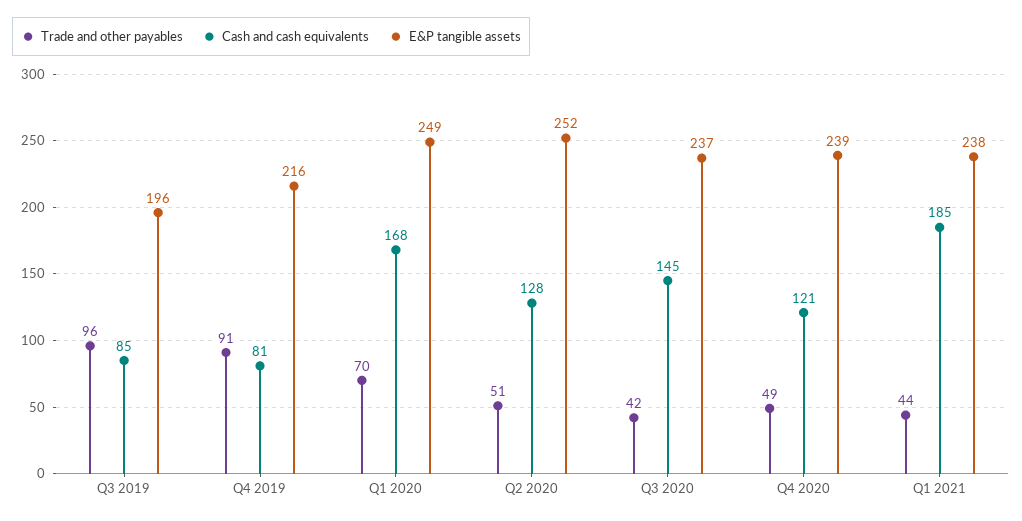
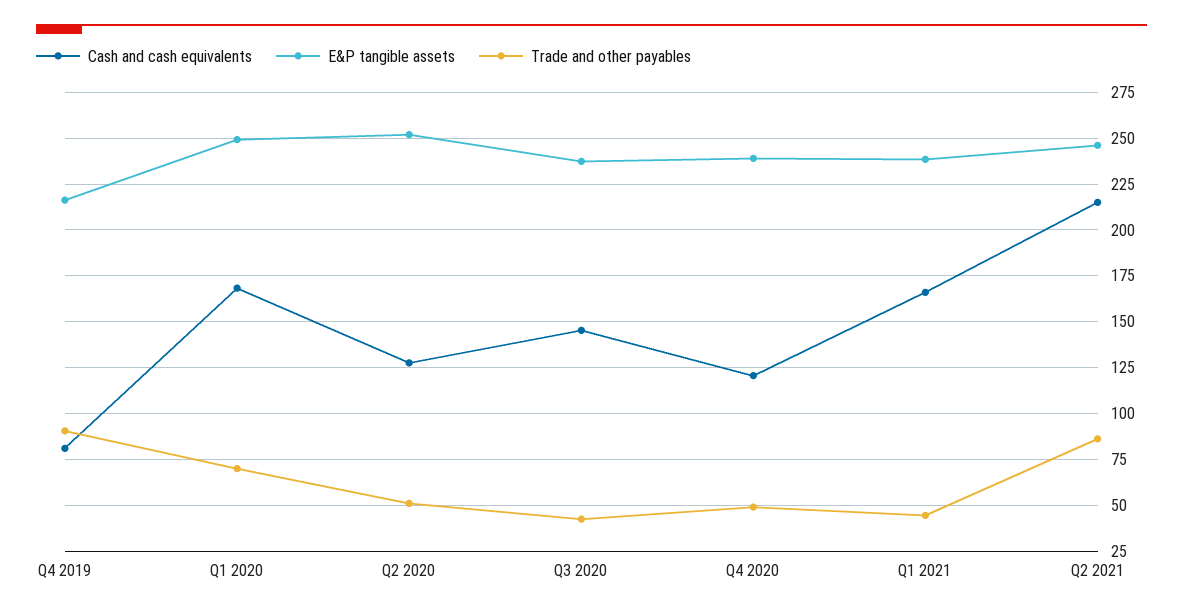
Trade and other payables, Q3 2019: 96 -> none
Cash and cash equivalents, Q3 2019: 85 -> none
E&P tangible assets, Q3 2019: 196 -> none
Cash and cash equivalents, Q1 2021: 185 -> 165
Cash and cash equivalents, Q2 2021: none -> 215
E&P tangible assets, Q2 2021: none -> 245
Trade and other payables, Q2 2021: none -> 85

